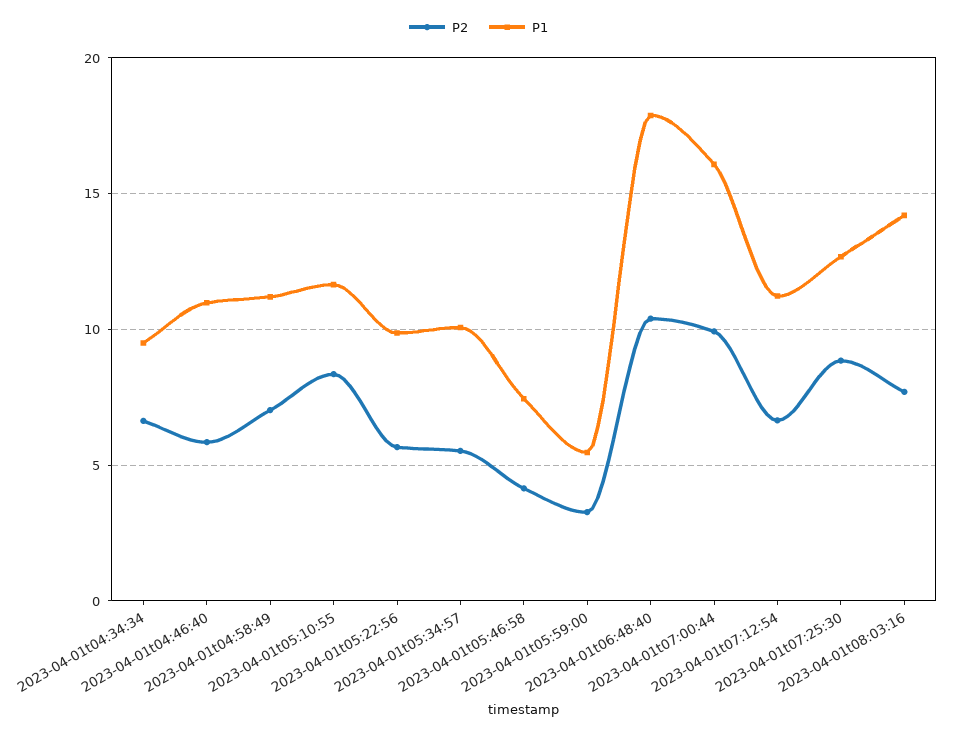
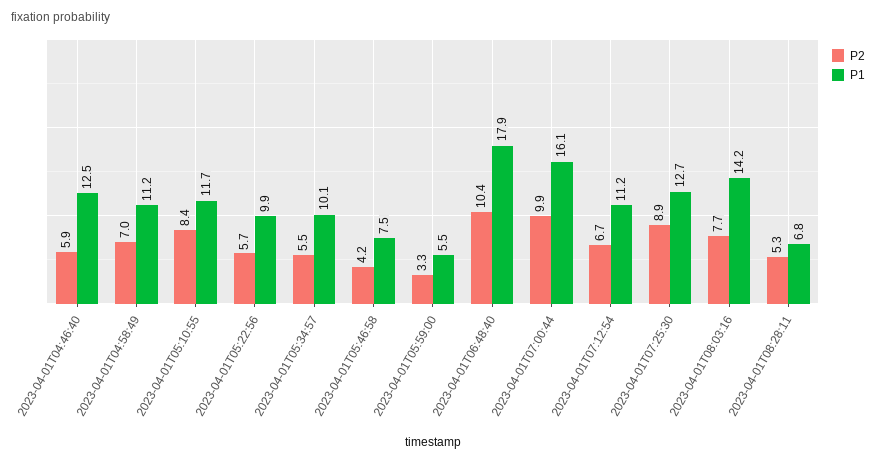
P2, 2023-04-01t04:34:34: 6.5 -> none
P1, 2023-04-01t04:34:34: 9.5 -> none
P1, 2023-04-01t04:46:40: 11 -> 12.5
P2, 2023-04-01T08:28:11: none -> 5.3
P1, 2023-04-01T08:28:11: none -> 6.8

